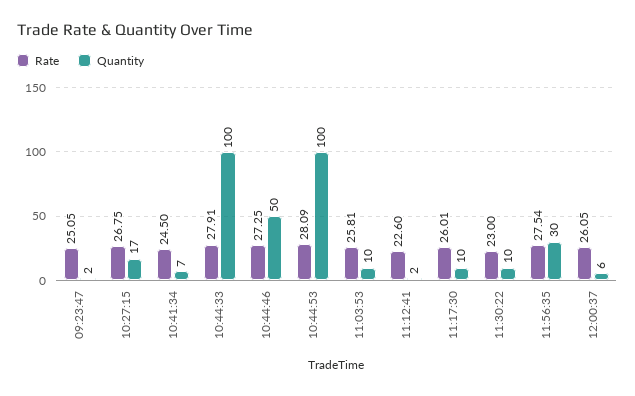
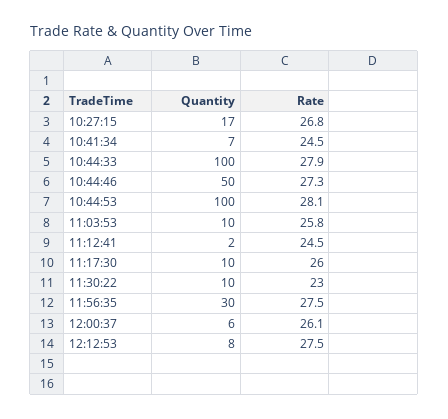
Rate, 09:23:47: 25.05 -> none
Quantity, 09:23:47: 2 -> none
Rate, 11:12:41: 22.6 -> 24.5
Quantity, 12:12:53: none -> 8
Rate, 12:12:53: none -> 27.5

